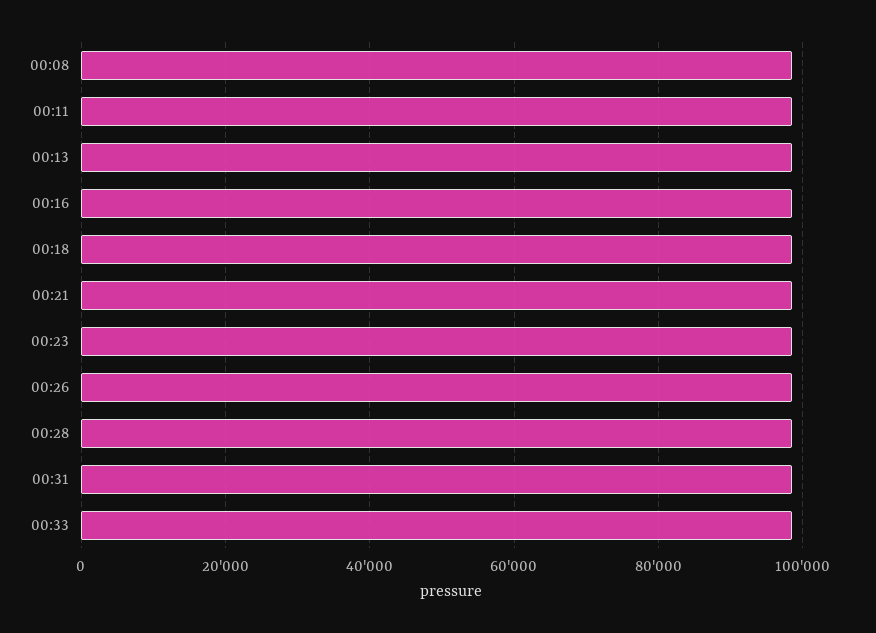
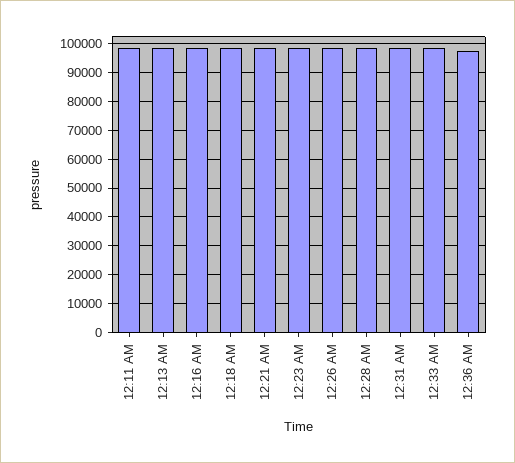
00:08: 98000 -> none
12:36 AM: none -> 97500

